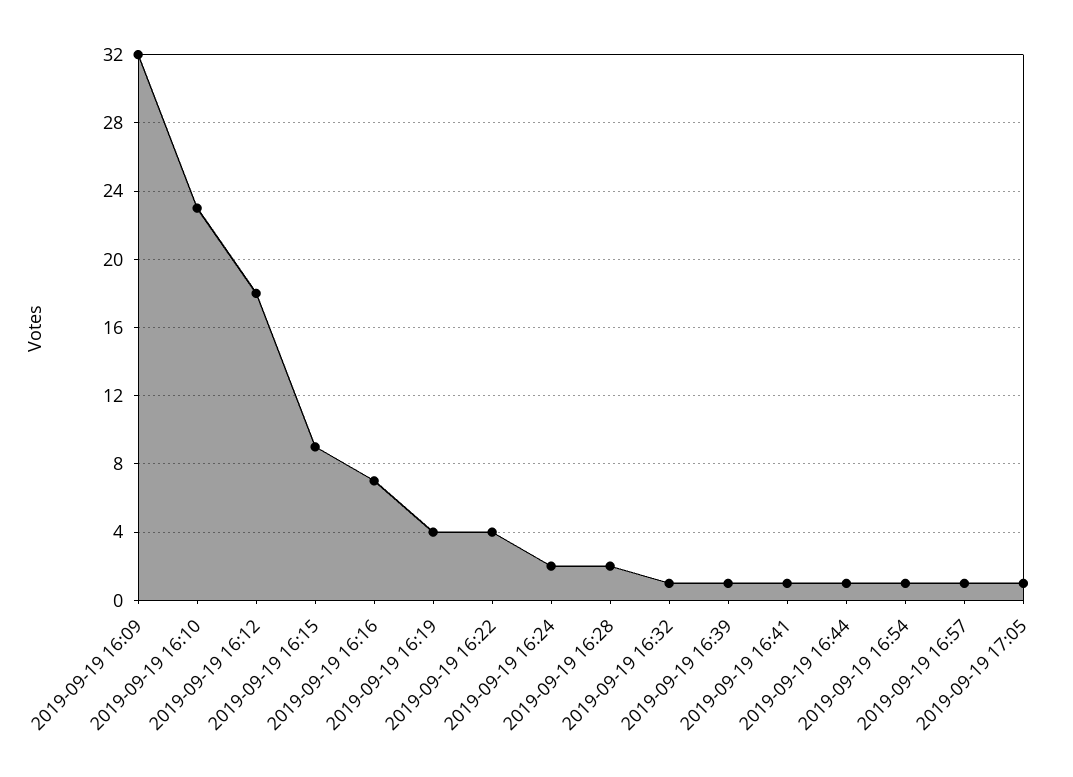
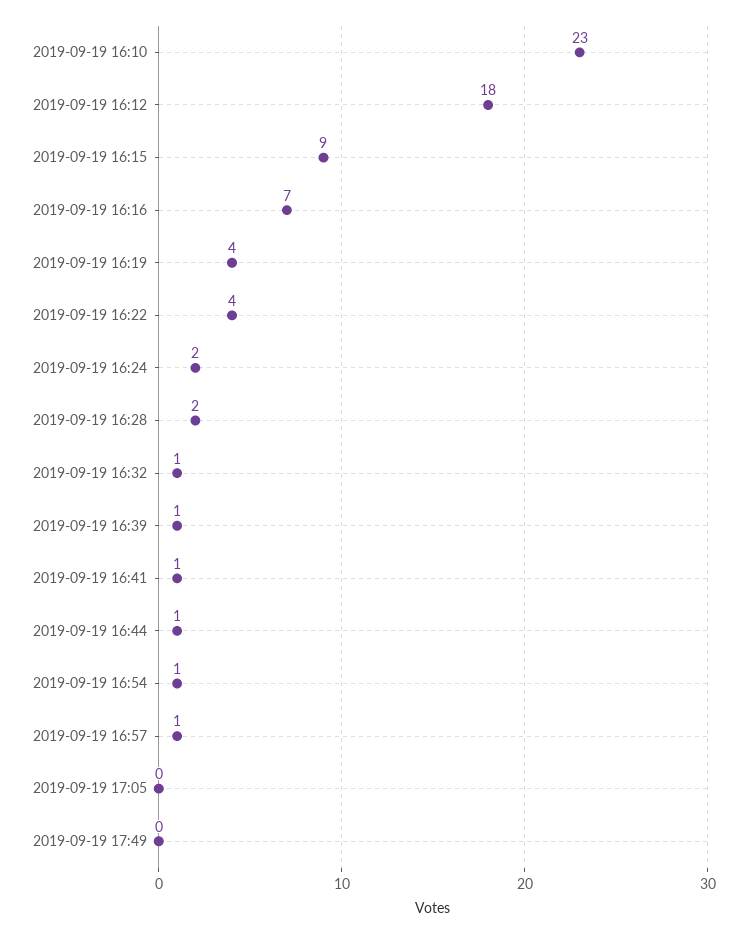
2019-09-19 16:09: 32 -> none
2019-09-19 17:05: 1 -> 0
2019-09-19 17:49: none -> 0

